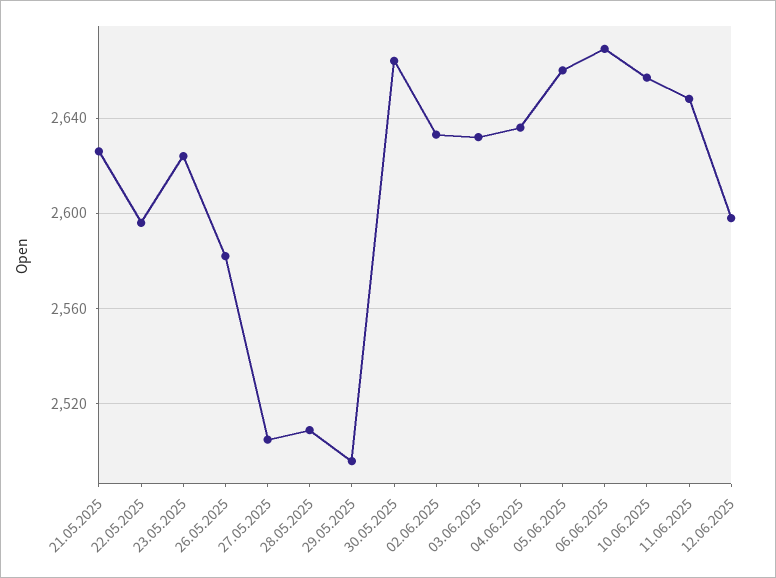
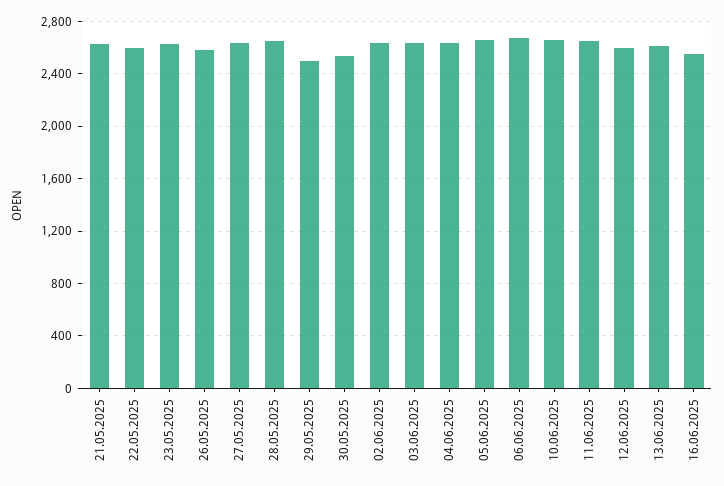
27.05.2025: 2505 -> 2650
28.05.2025: 2510 -> 2650
30.05.2025: 2665 -> 2550
13.06.2025: none -> 2600
16.06.2025: none -> 2550

